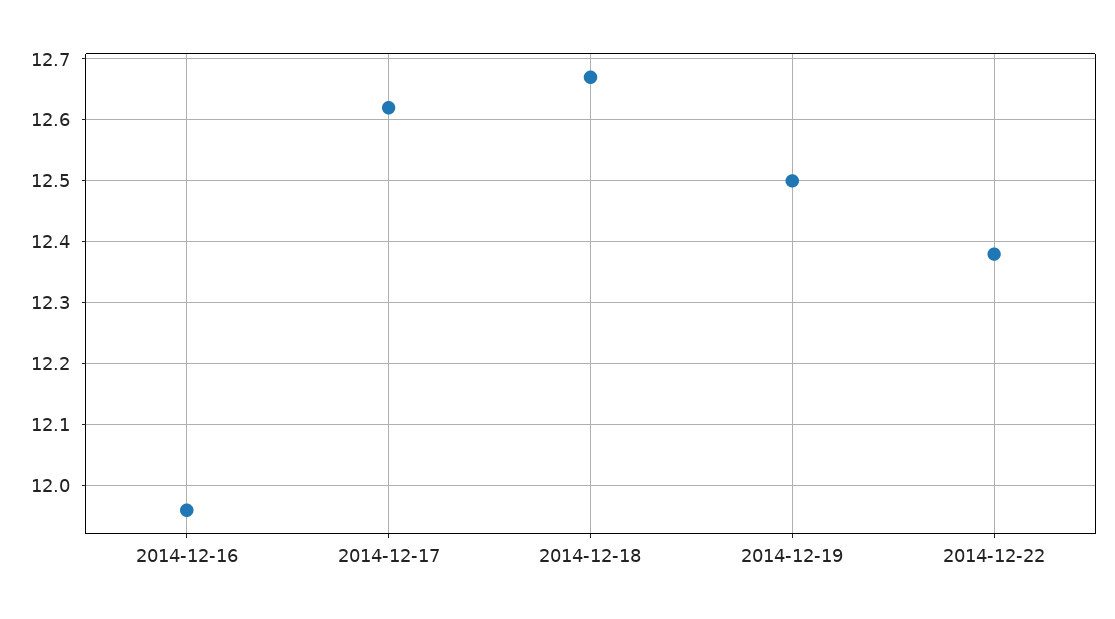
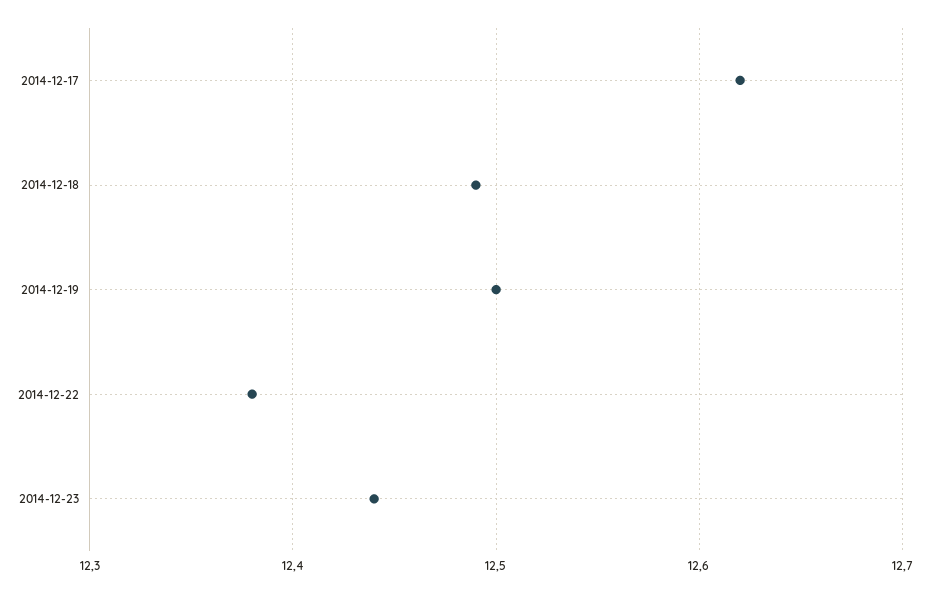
2014-12-16: 11.96 -> none
2014-12-18: 12.67 -> 12.49
2014-12-23: none -> 12.44

